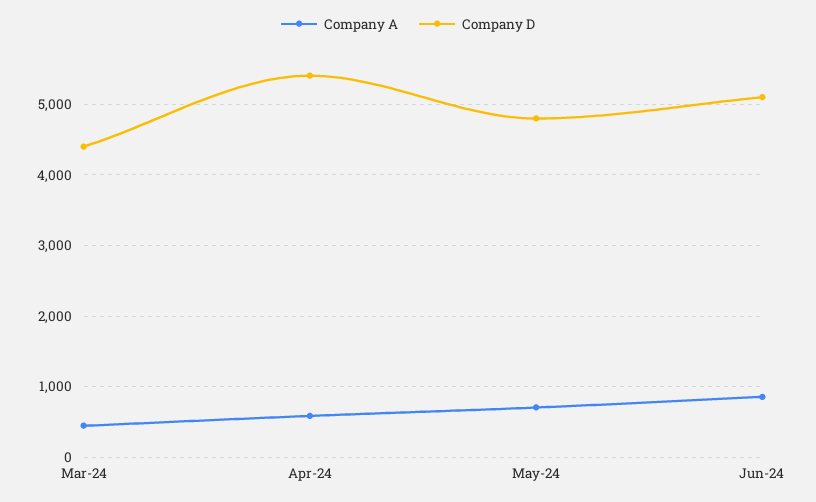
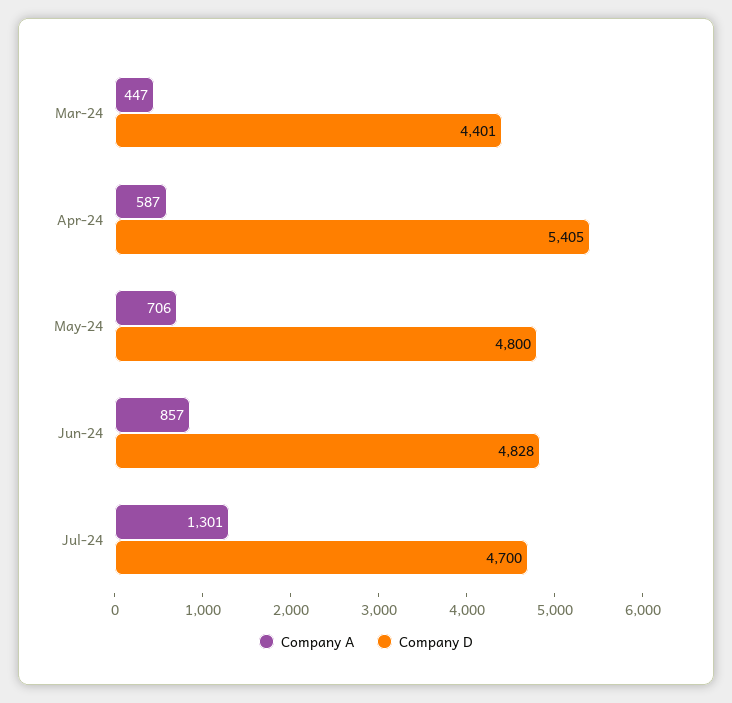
Company D, Jun-24: 5100 -> 4828
Company A, Jul-24: none -> 1301
Company D, Jul-24: none -> 4700

